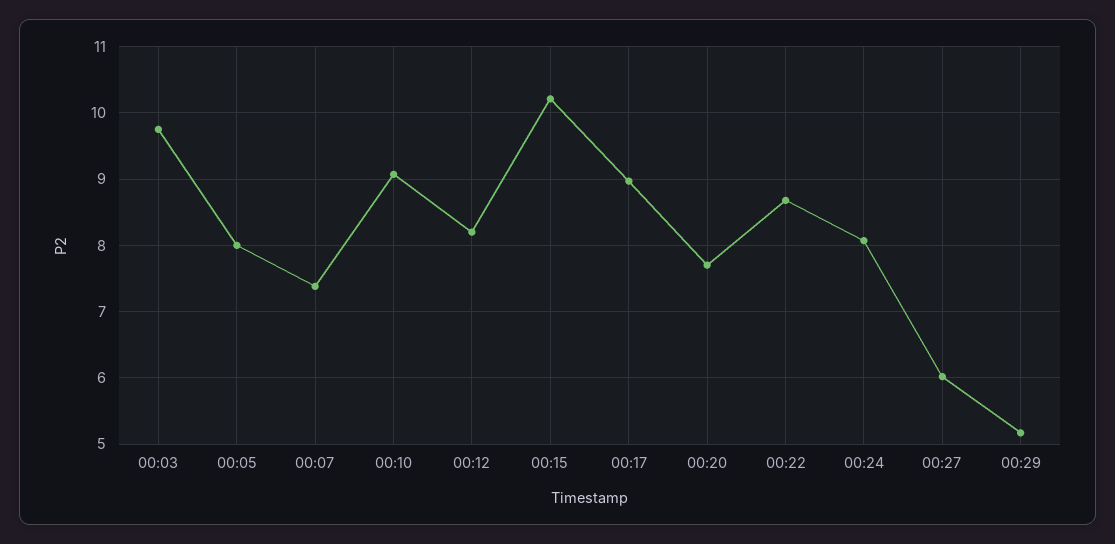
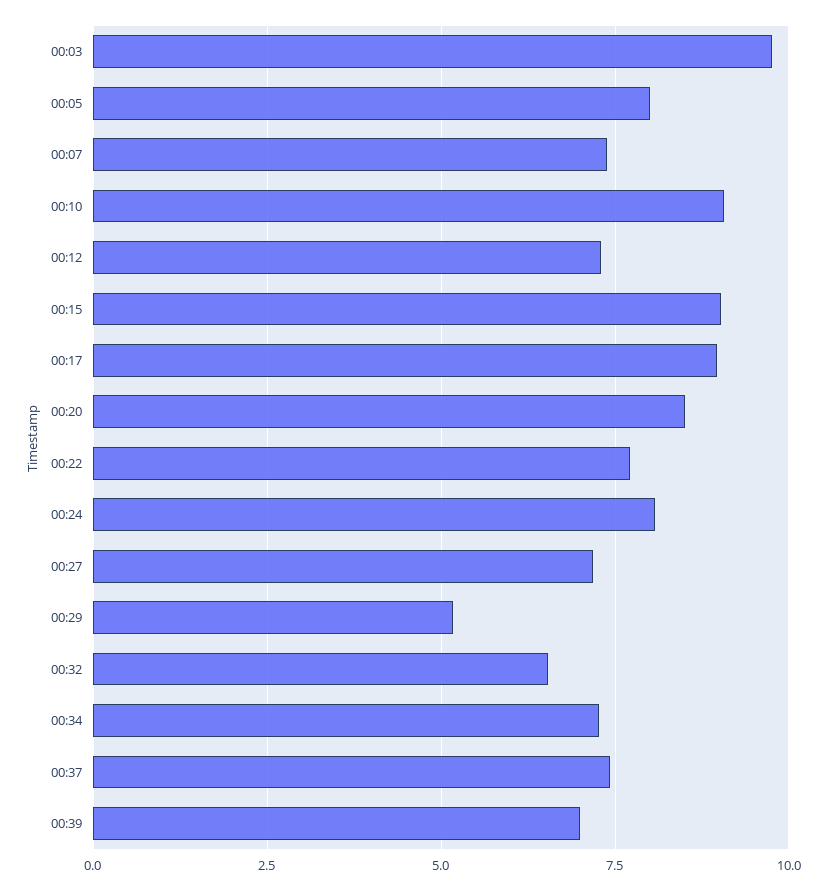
00:12: 8.2 -> 7.25
00:15: 10.2 -> 9
00:20: 7.7 -> 8.5
00:22: 8.7 -> 7.75
00:27: 6 -> 7.25
00:32: none -> 6.5
00:34: none -> 7.25
00:37: none -> 7.5
00:39: none -> 7

